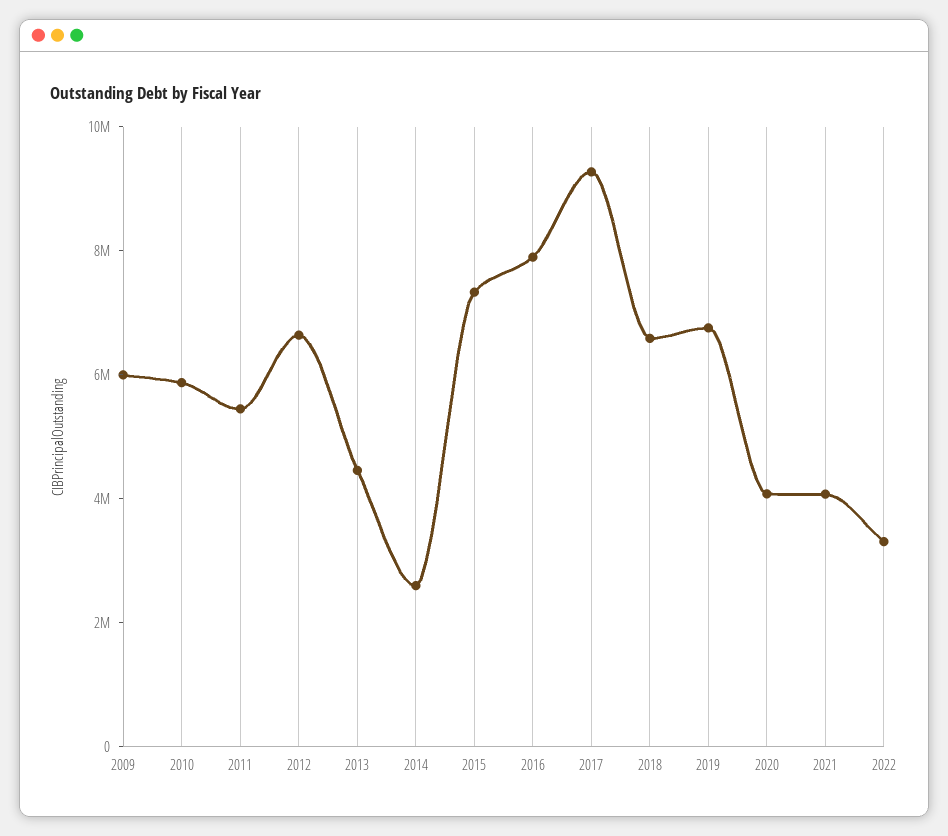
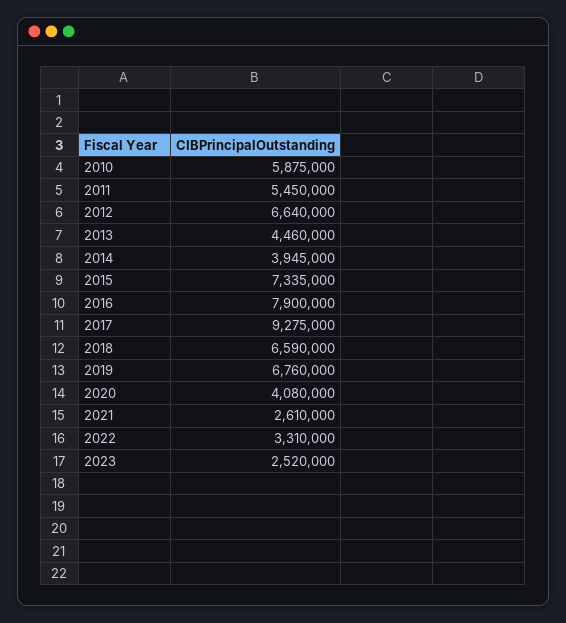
2009: 6000000 -> none
2014: 2500000 -> 3945000
2021: 4000000 -> 2610000
2023: none -> 2520000

